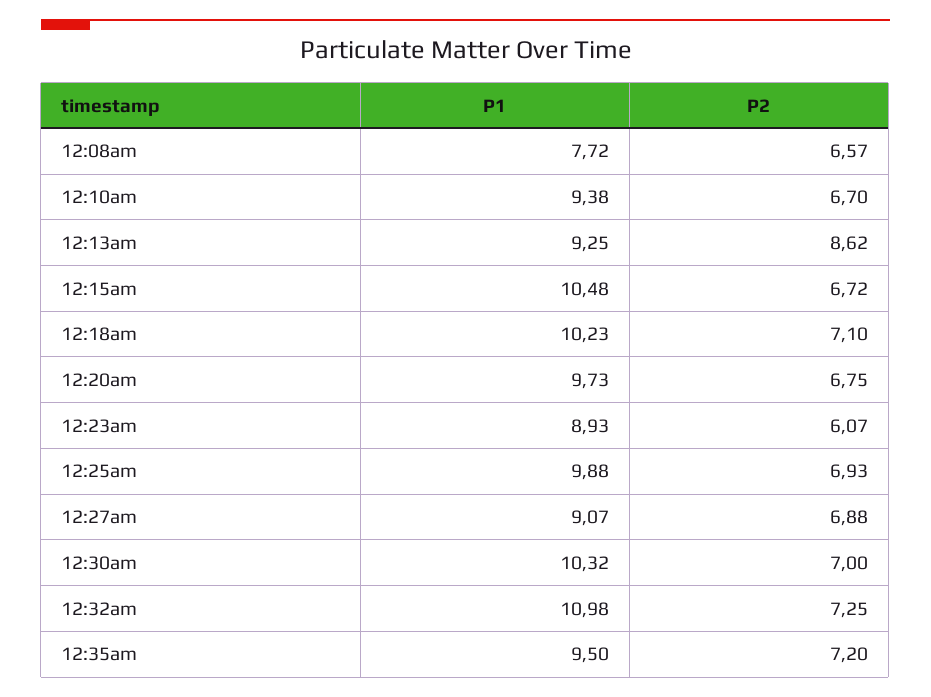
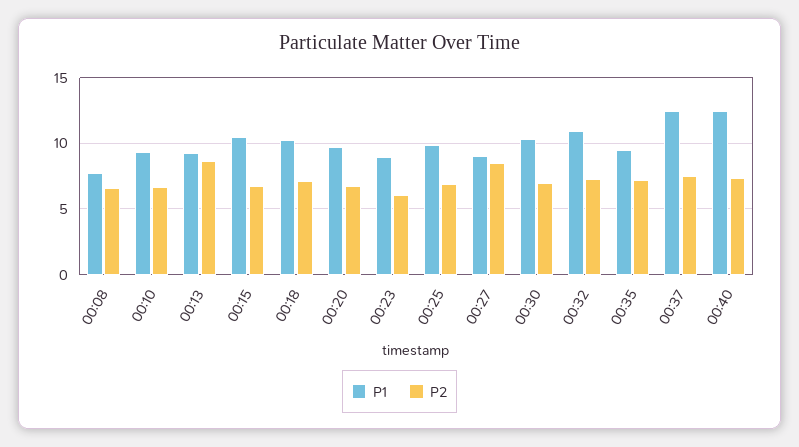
P2, 12:27am: 6.88 -> 8.5
P1, 00:37: none -> 12.5
P2, 00:37: none -> 7.5
P1, 00:40: none -> 12.5
P2, 00:40: none -> 7.5

